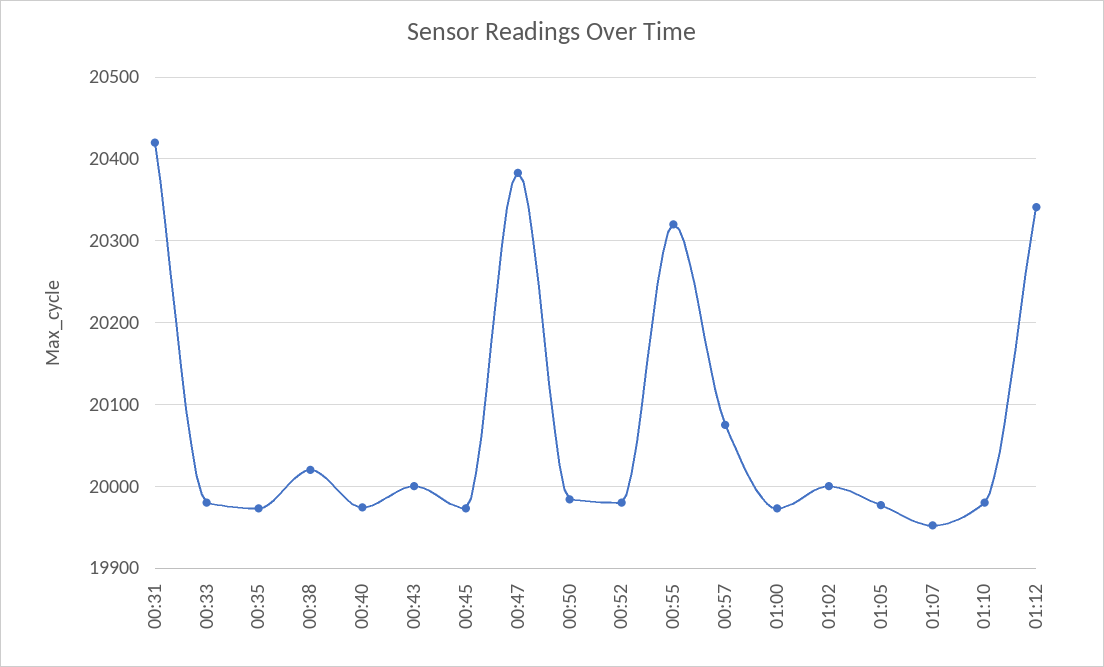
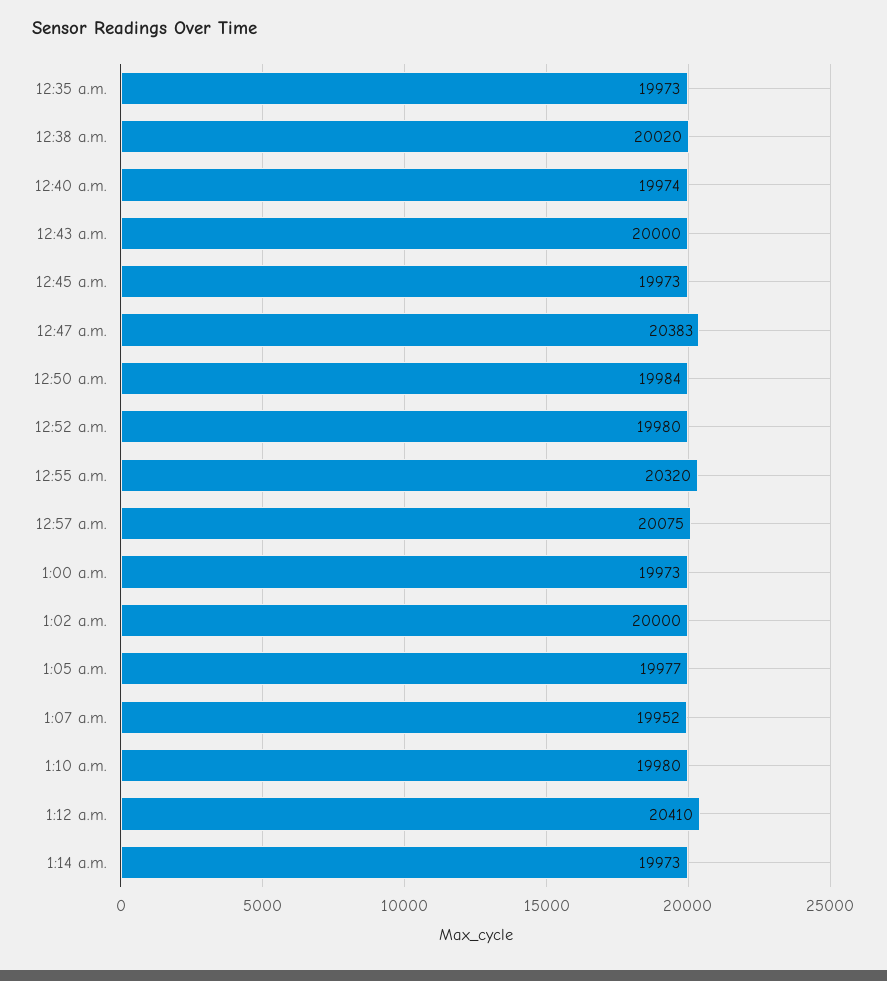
00:31: 20420 -> none
00:33: 19980 -> none
01:12: 20340 -> 20410
1:14 a.m.: none -> 19973

